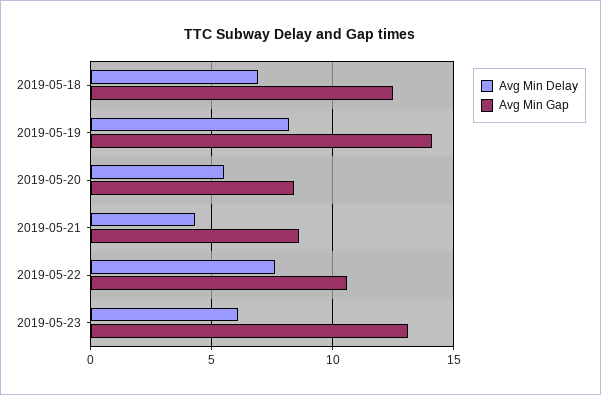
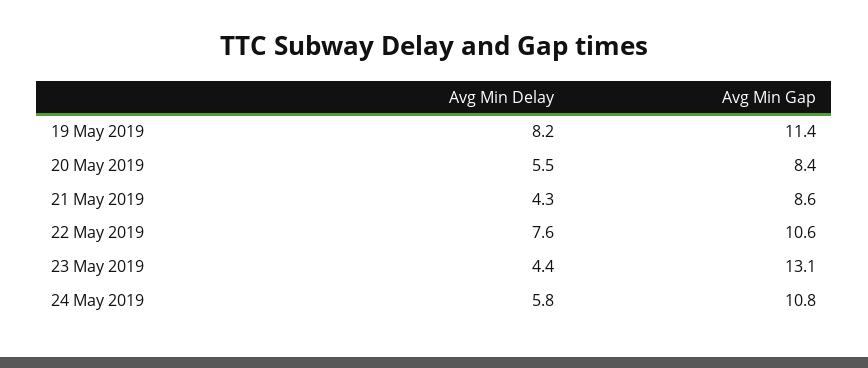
Avg Min Delay, 2019-05-18: 7 -> none
Avg Min Gap, 2019-05-18: 12.5 -> none
Avg Min Gap, 2019-05-19: 14 -> 11.4
Avg Min Delay, 2019-05-23: 6 -> 4.4
Avg Min Delay, 24 May 2019: none -> 5.8
Avg Min Gap, 24 May 2019: none -> 10.8

